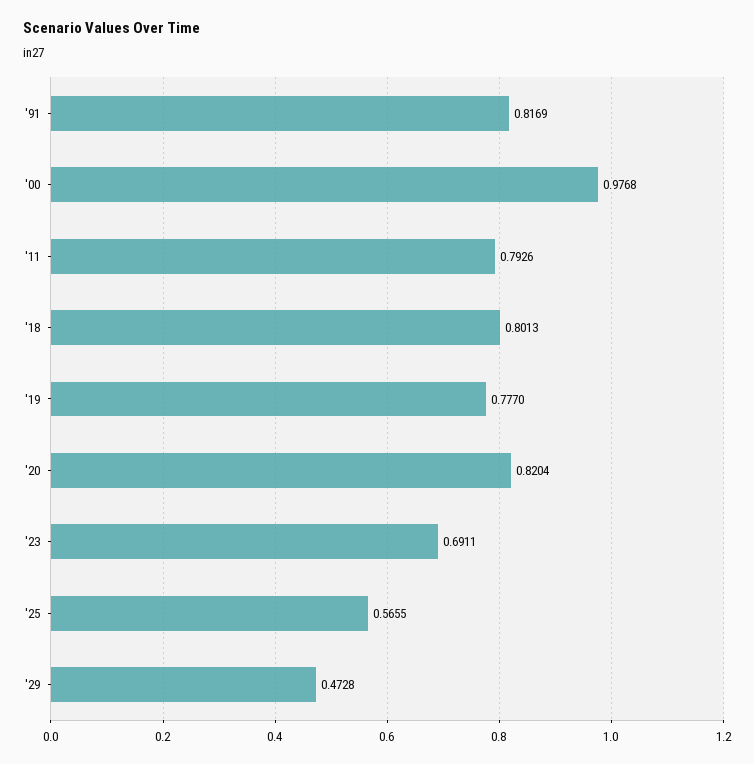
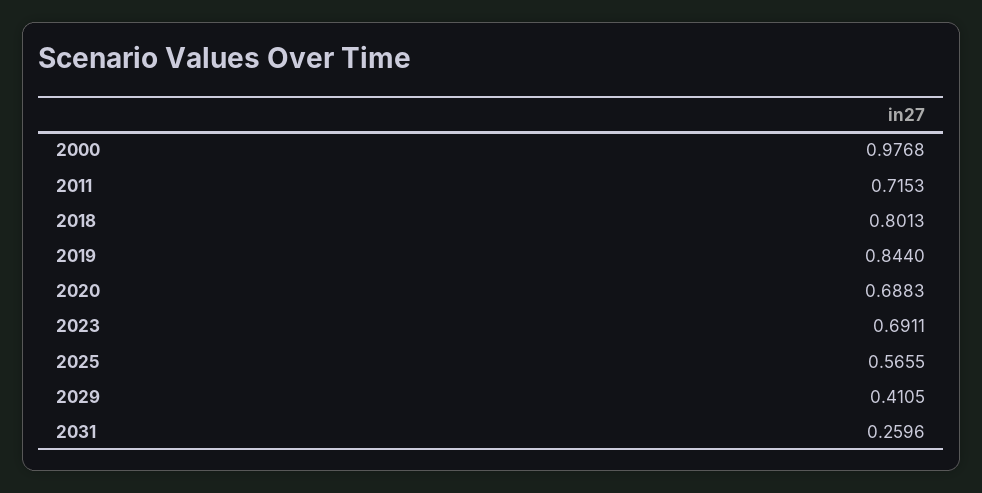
'91: 0.8169 -> none
'11: 0.7926 -> 0.7153
'19: 0.777 -> 0.844
'20: 0.8204 -> 0.6883
'29: 0.4728 -> 0.4105
2031: none -> 0.2596

